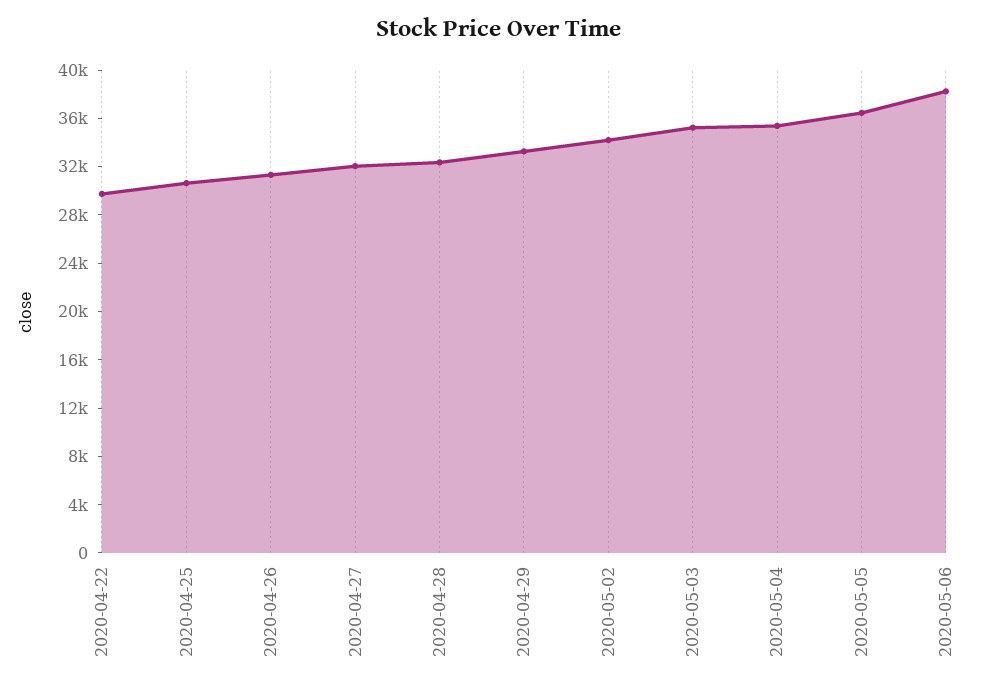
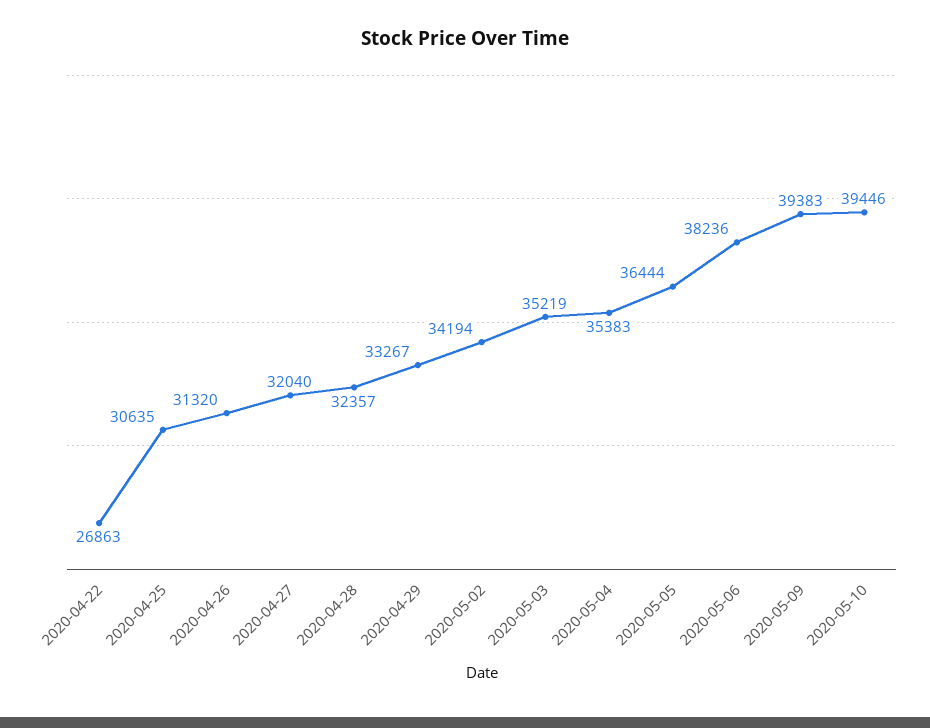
2020-04-22: 30000 -> 26863
2020-05-09: none -> 39383
2020-05-10: none -> 39446

